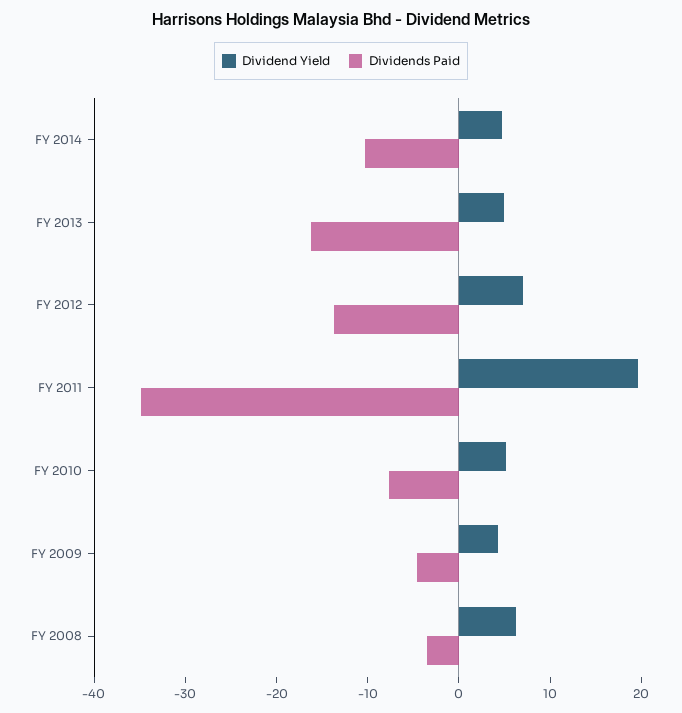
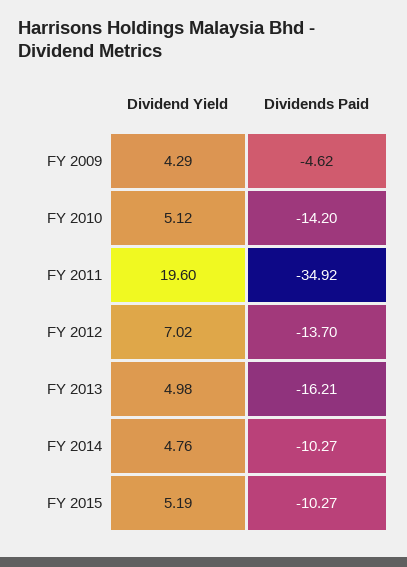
Dividends Paid, FY 2010: -8 -> -14.2
Dividend Yield, FY 2008: 6 -> none
Dividends Paid, FY 2008: -4 -> none
Dividend Yield, FY 2015: none -> 5.19
Dividends Paid, FY 2015: none -> -10.27

